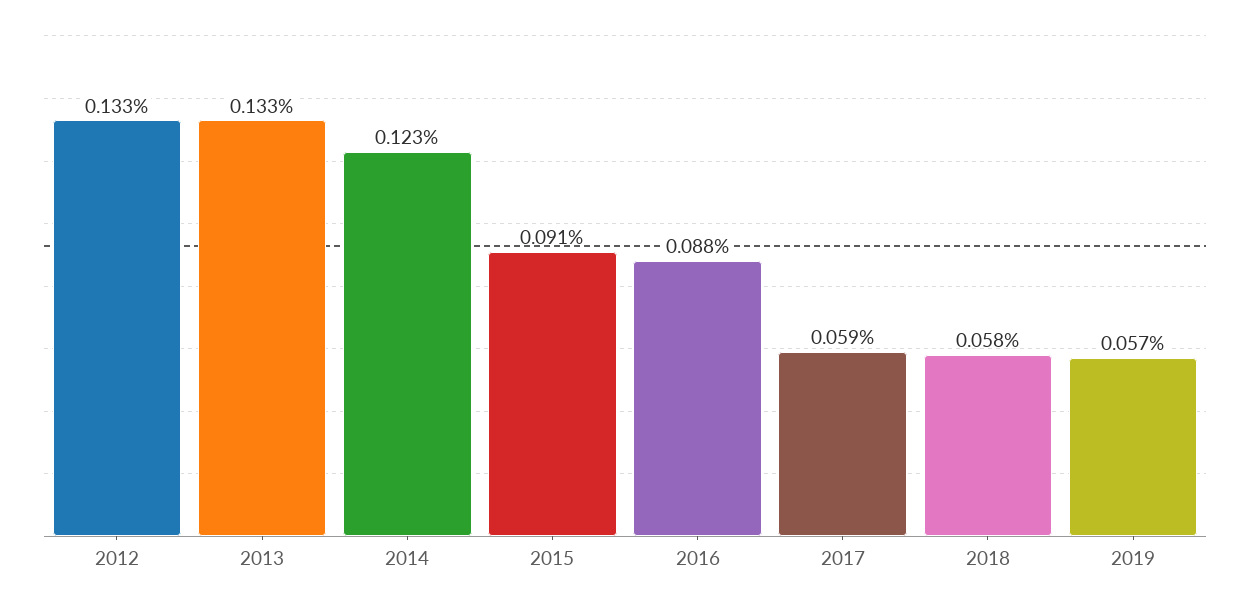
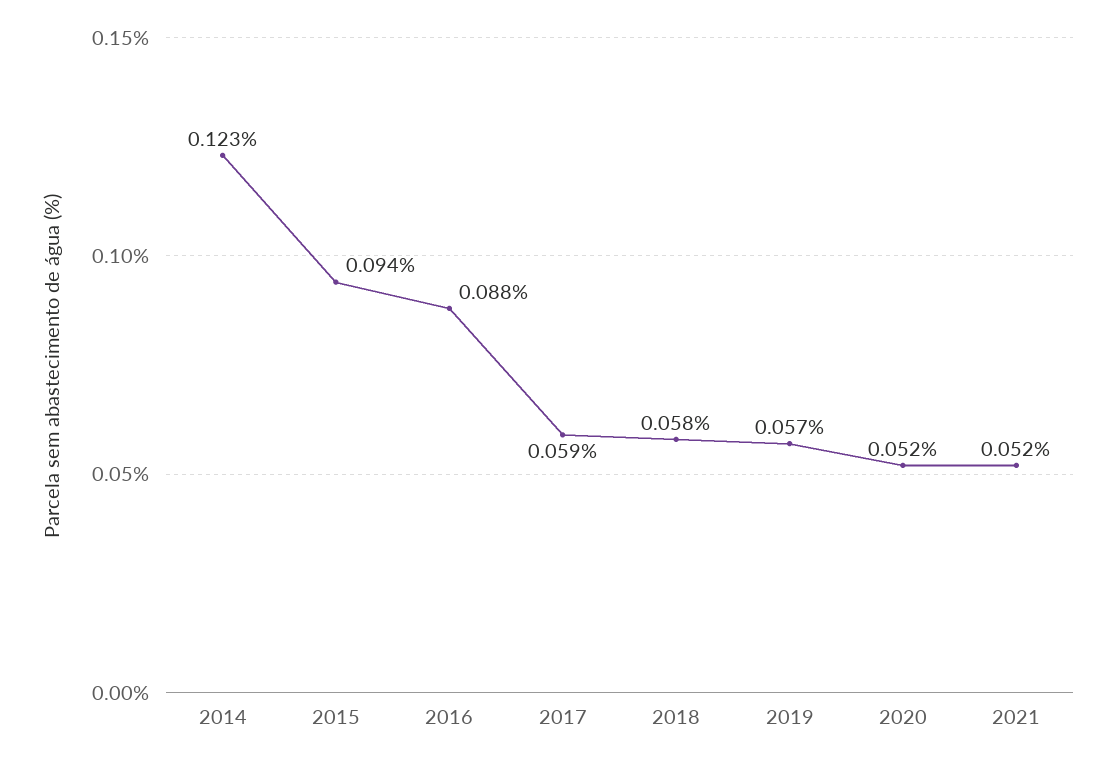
2012: 0.133 -> none
2013: 0.133 -> none
2015: 0.091 -> 0.094
2020: none -> 0.052
2021: none -> 0.052

